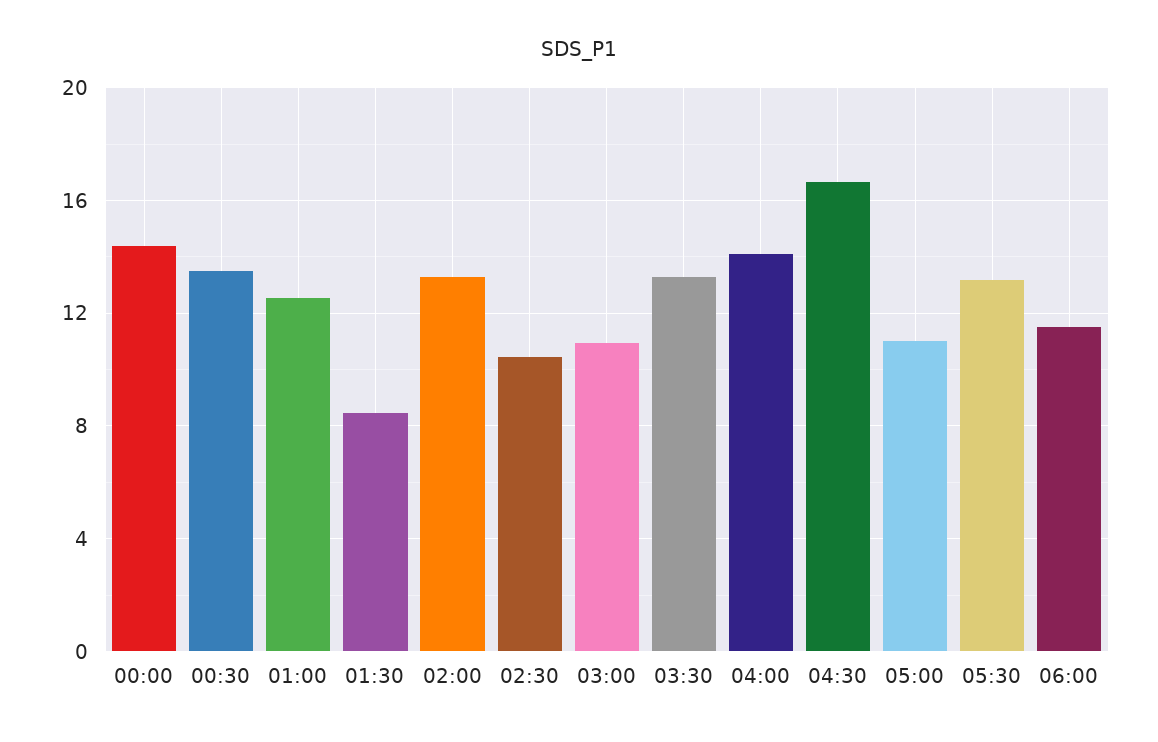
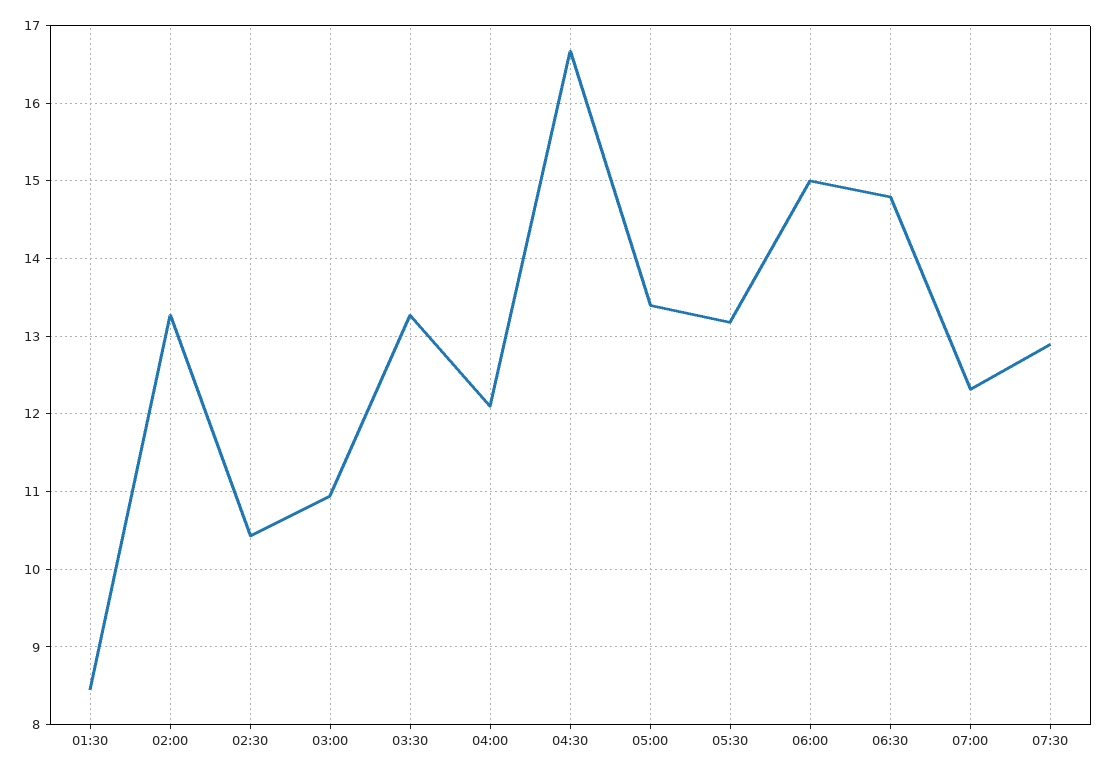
00:00: 14.5 -> none
00:30: 13.5 -> none
01:00: 12.5 -> none
04:00: 14 -> 12.1
05:00: 11 -> 13.4
06:00: 11.5 -> 15
06:30: none -> 14.8
07:00: none -> 12.3
07:30: none -> 12.9

